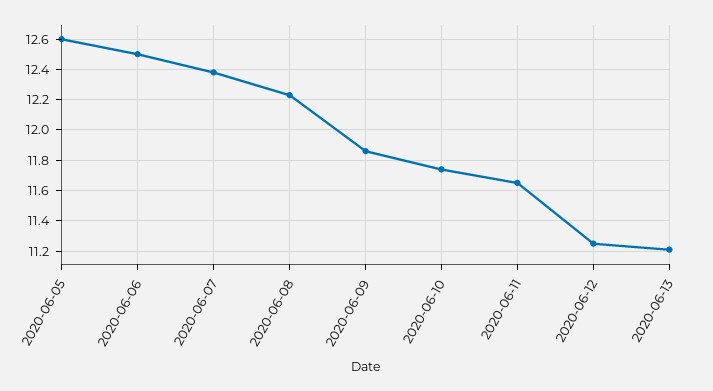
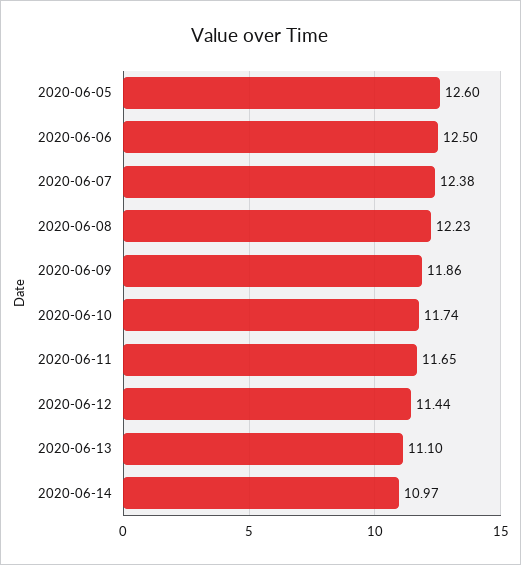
2020-06-12: 11.25 -> 11.44
2020-06-13: 11.2 -> 11.1
2020-06-14: none -> 10.97

